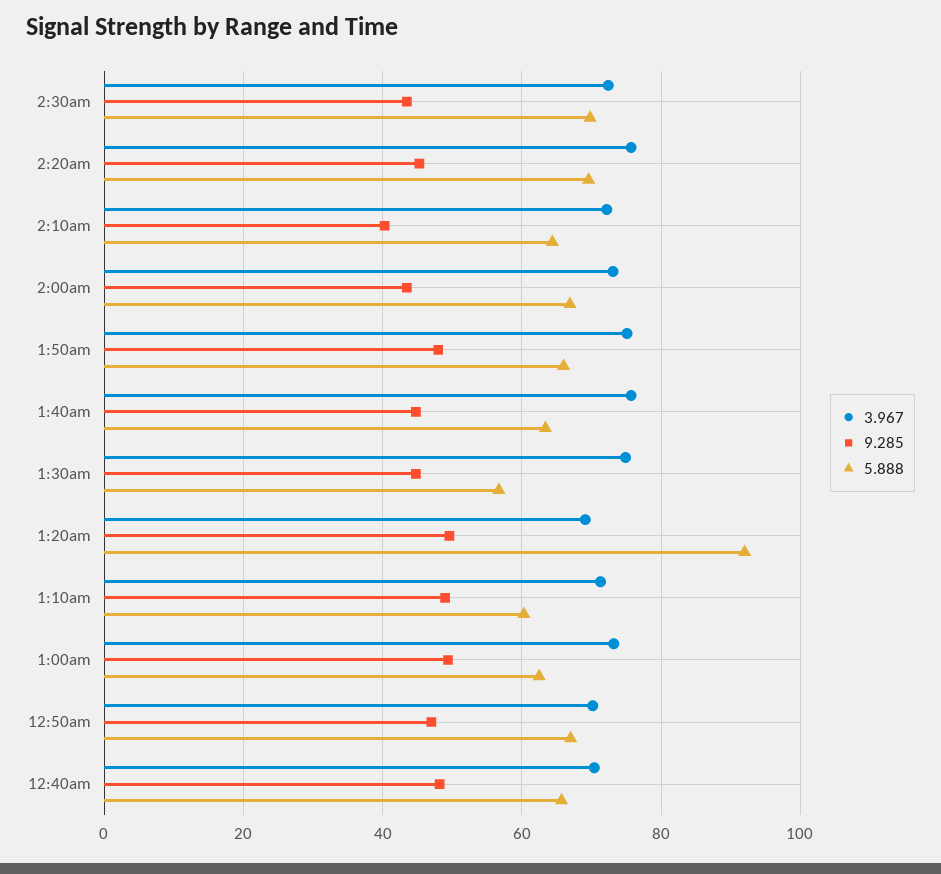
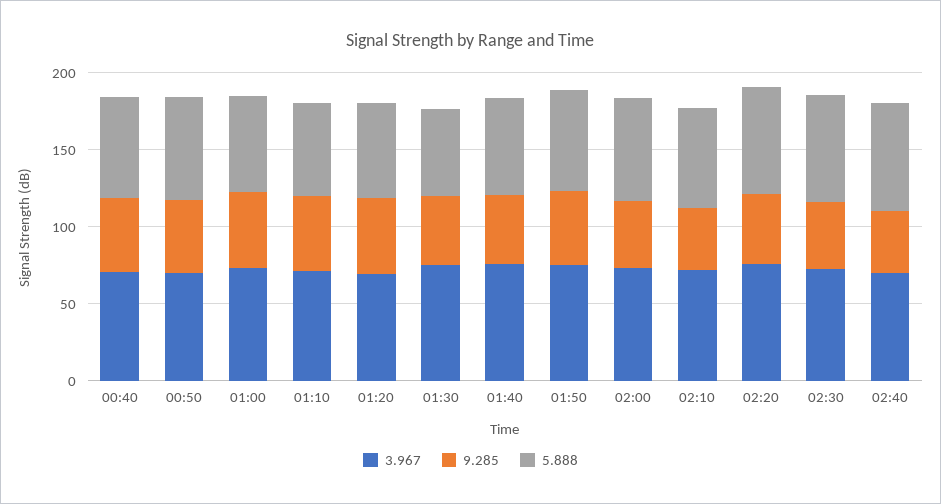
5.888, 1:20am: 92 -> 60
3.967, 02:40: none -> 70
9.285, 02:40: none -> 40
5.888, 02:40: none -> 70

